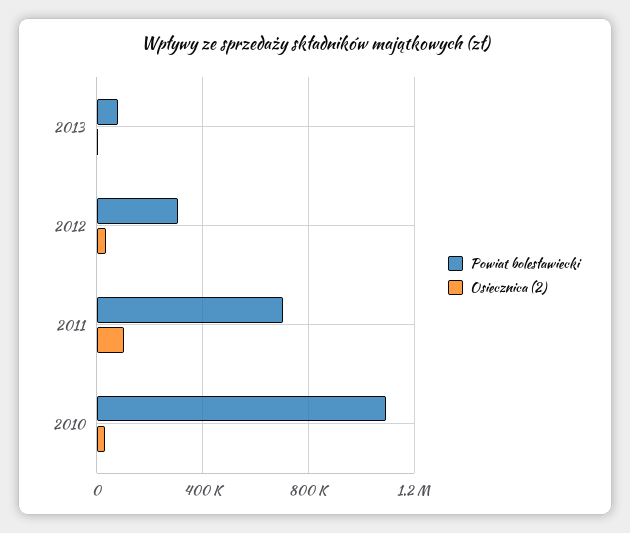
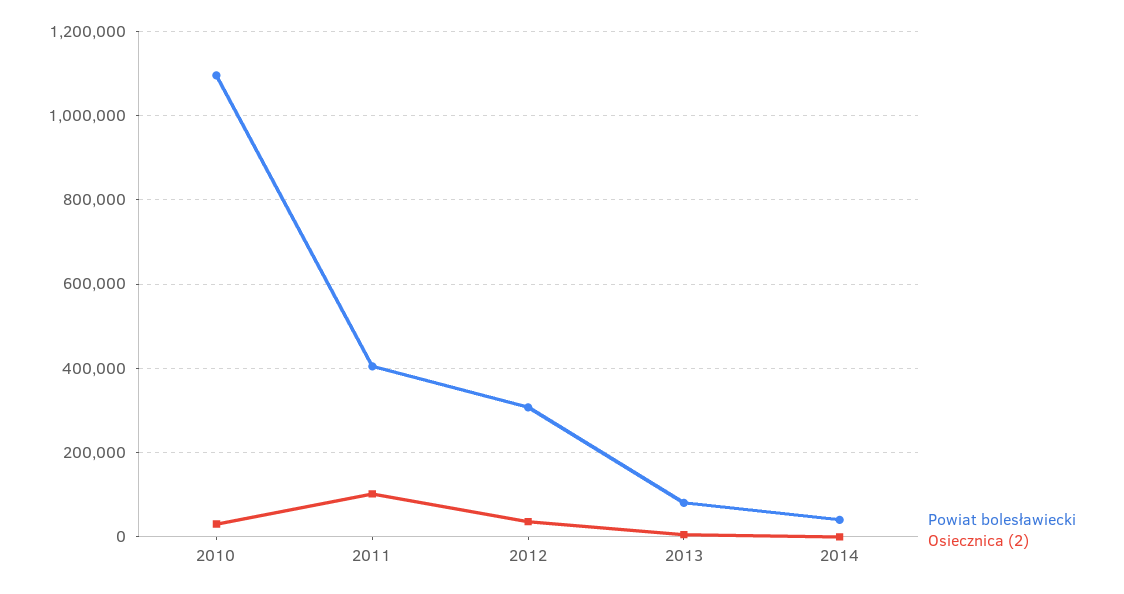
Powiat bolesławiecki, 2011: 700000 -> 400000
Powiat bolesławiecki, 2014: none -> 40000
Osiecznica (2), 2014: none -> 0

